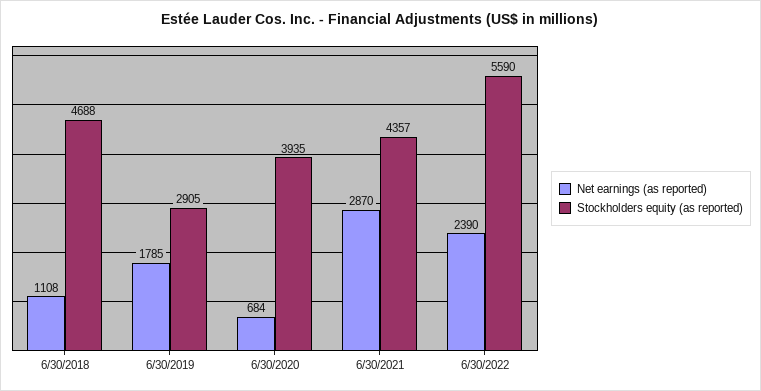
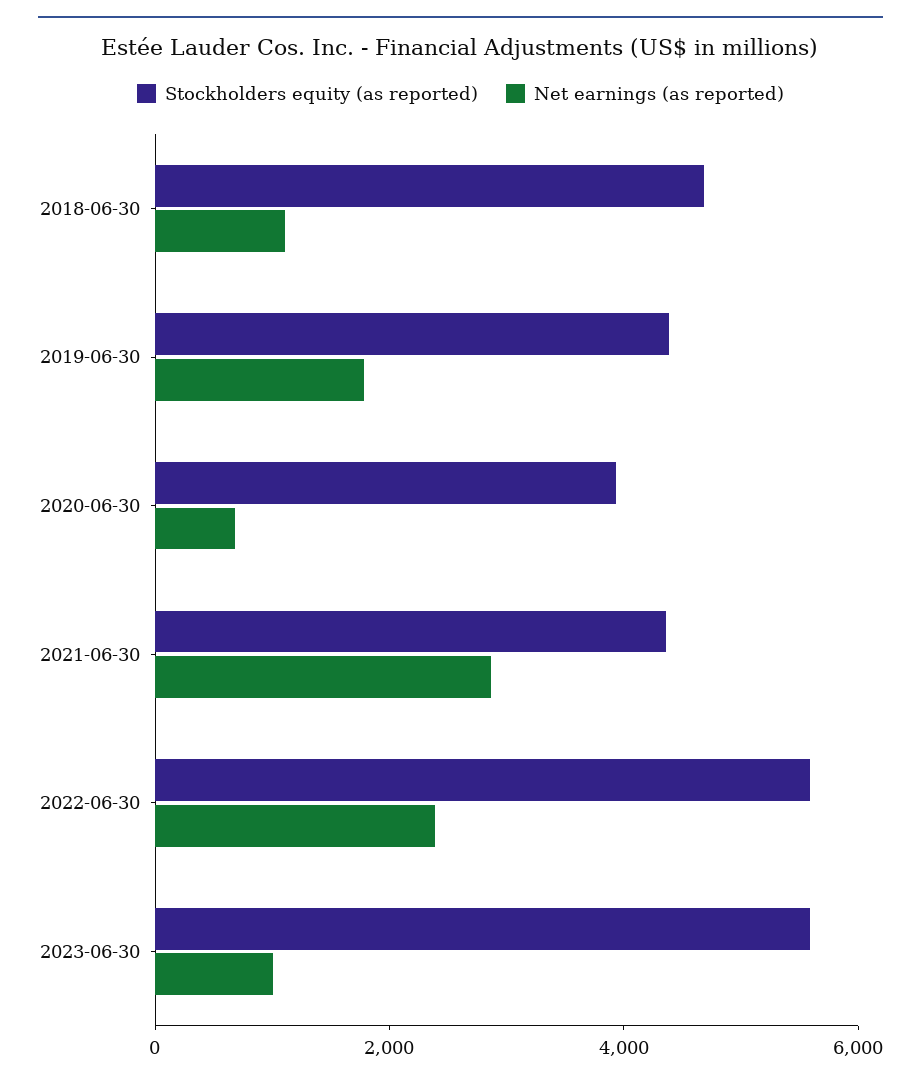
Stockholders equity (as reported), 6/30/2019: 2905 -> 4500
Stockholders equity (as reported), 2023-06-30: none -> 5500
Net earnings (as reported), 2023-06-30: none -> 1000

